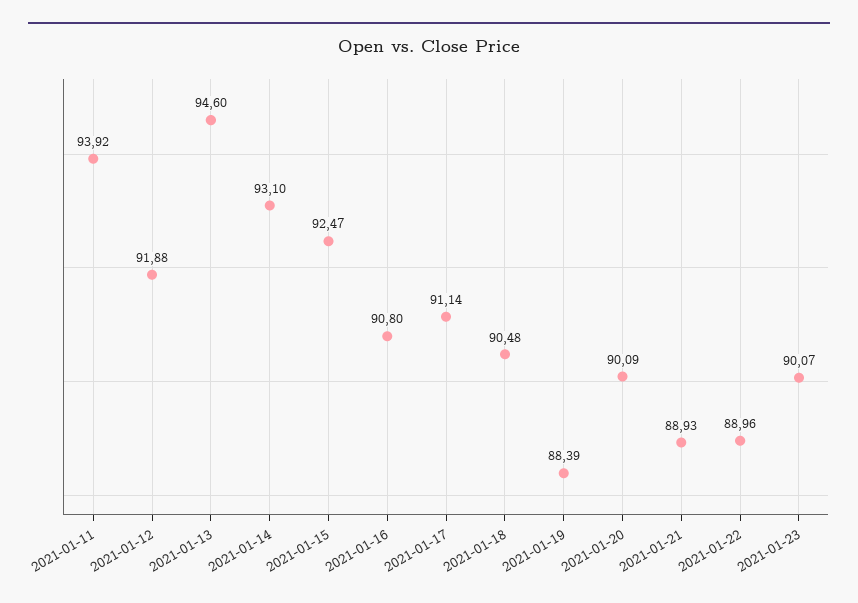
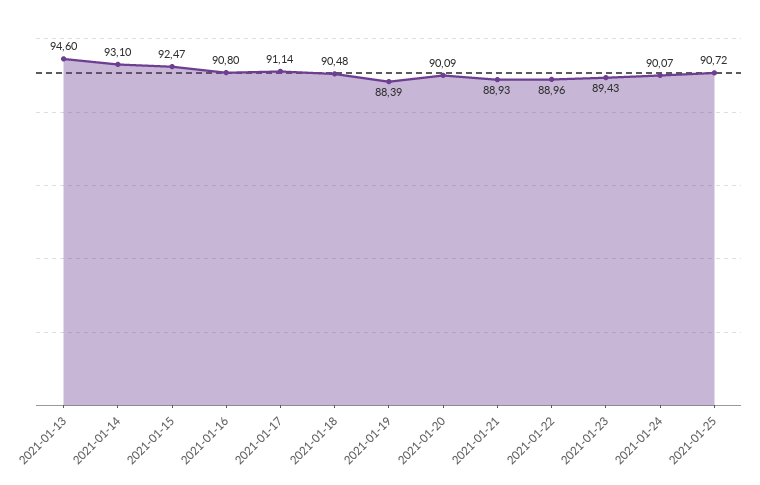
2021-01-11: 93.92 -> none
2021-01-12: 91.88 -> none
2021-01-23: 90.07 -> 89.43
2021-01-24: none -> 90.07
2021-01-25: none -> 90.72

